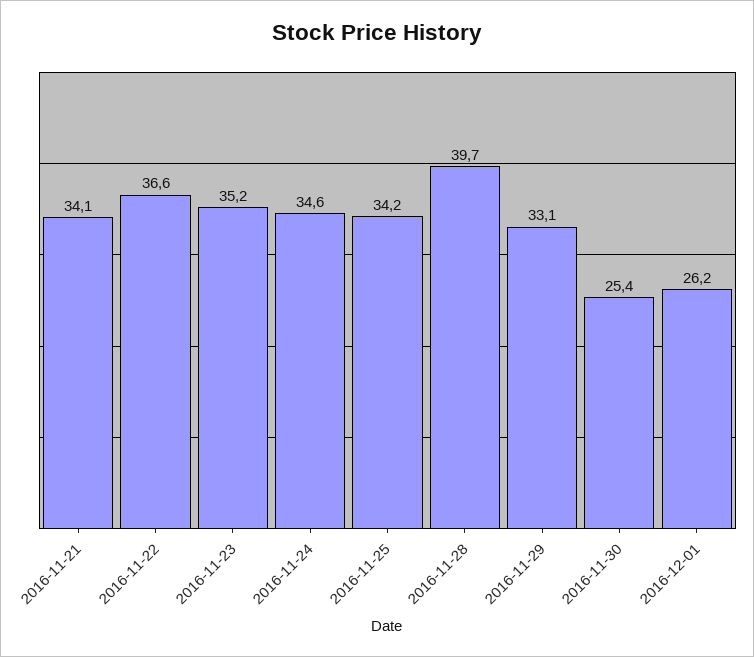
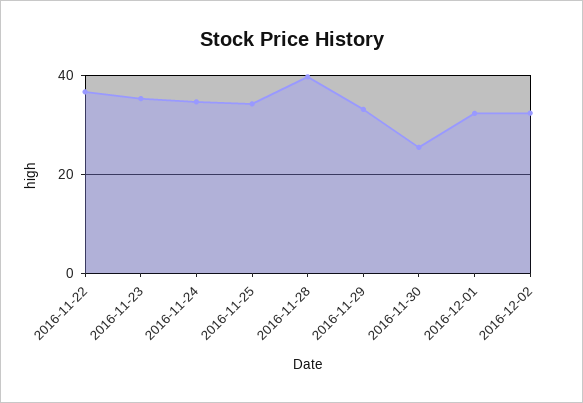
2016-11-21: 34.1 -> none
2016-12-01: 26.2 -> 32
2016-12-02: none -> 32

